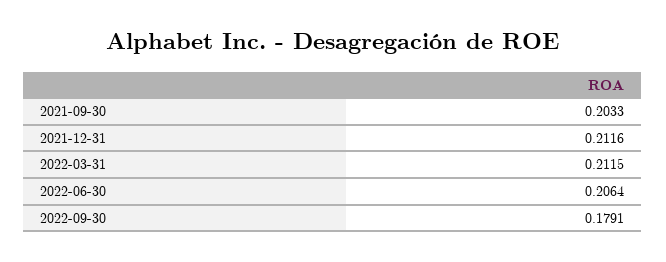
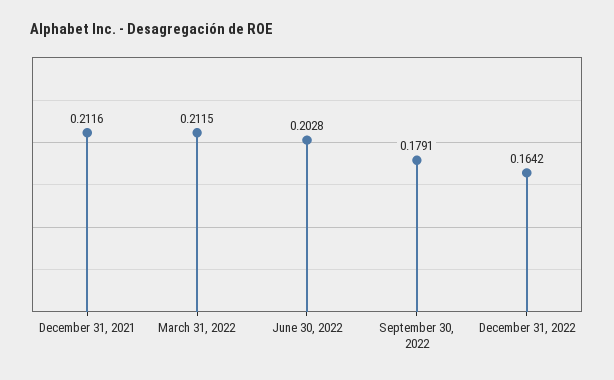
2021-09-30: 0.2033 -> none
2022-06-30: 0.2064 -> 0.2028
December 31, 2022: none -> 0.1642

